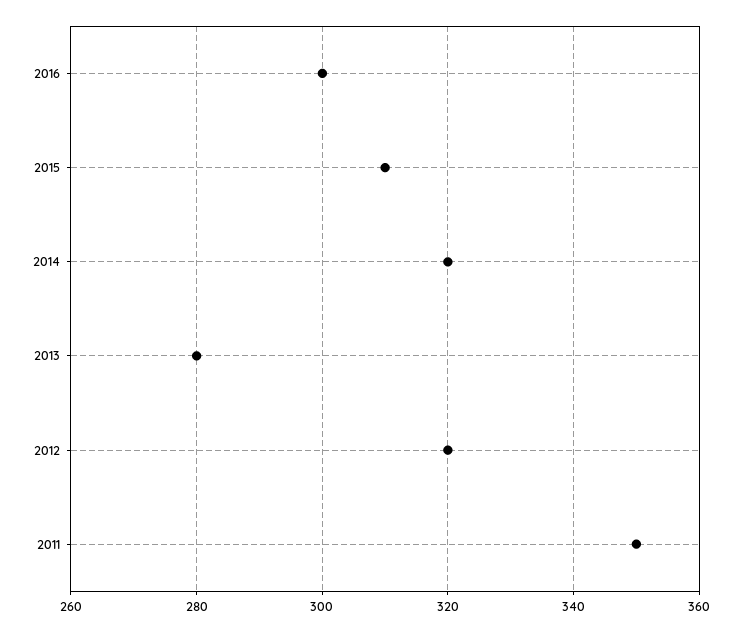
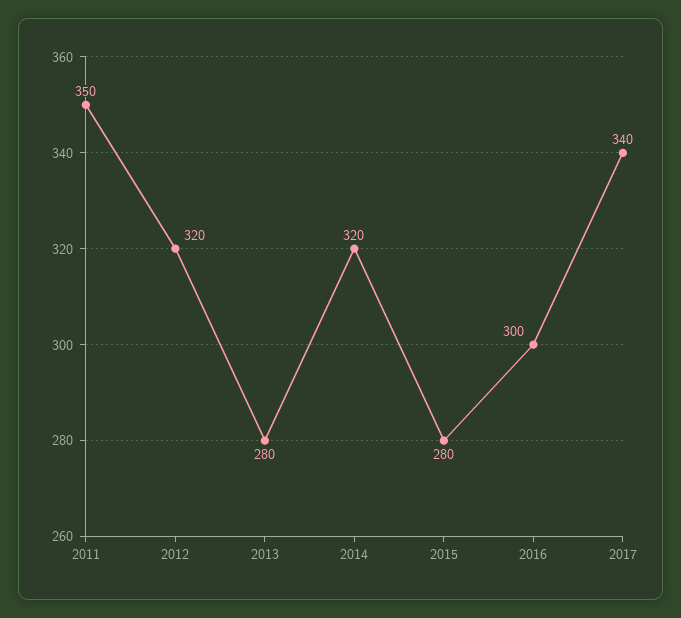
2015: 310 -> 280
2017: none -> 340

